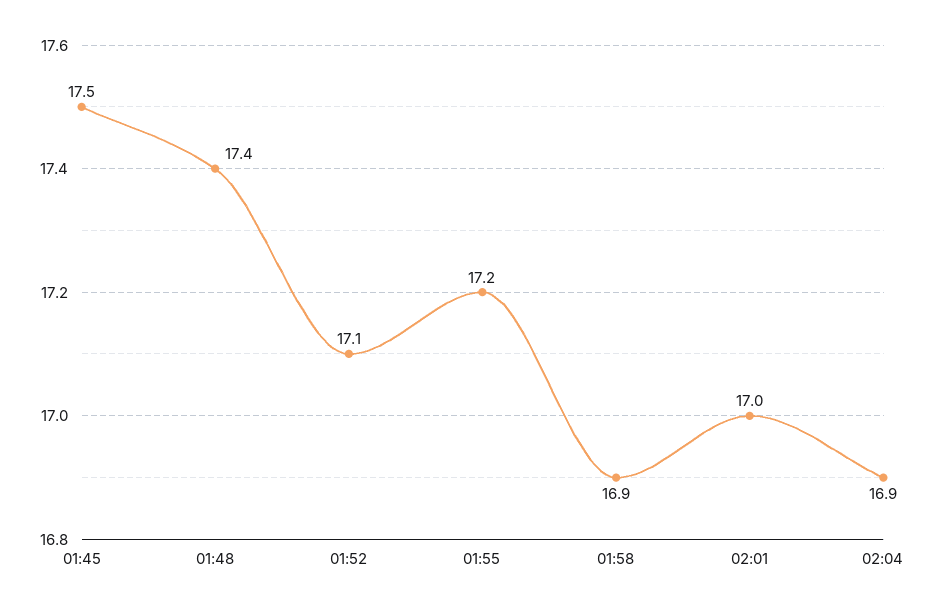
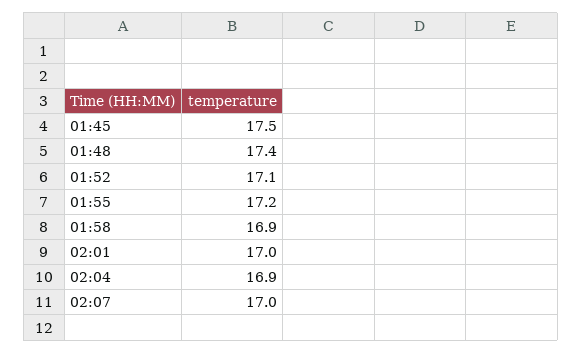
02:07: none -> 17

